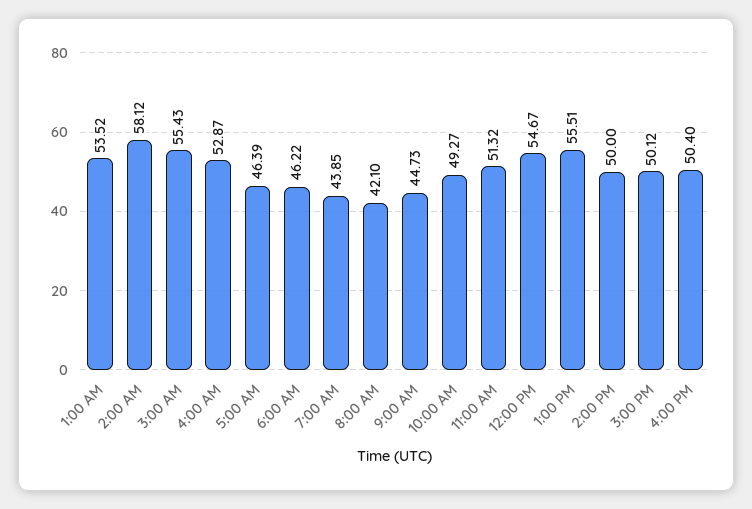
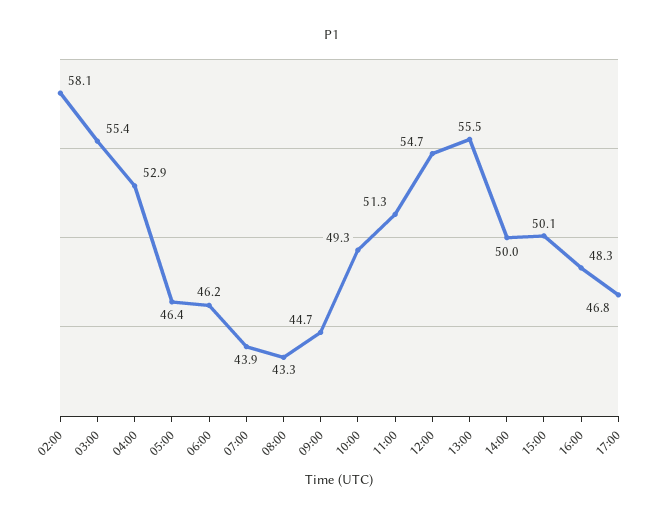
1:00 AM: 53.52 -> none
8:00 AM: 42.1 -> 43.3
4:00 PM: 50.4 -> 48.3
17:00: none -> 46.8

